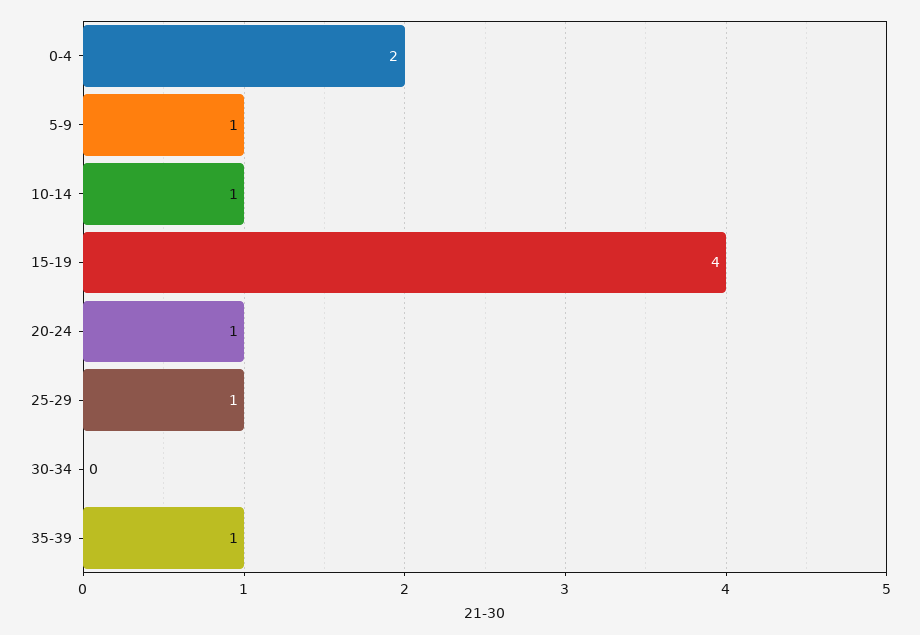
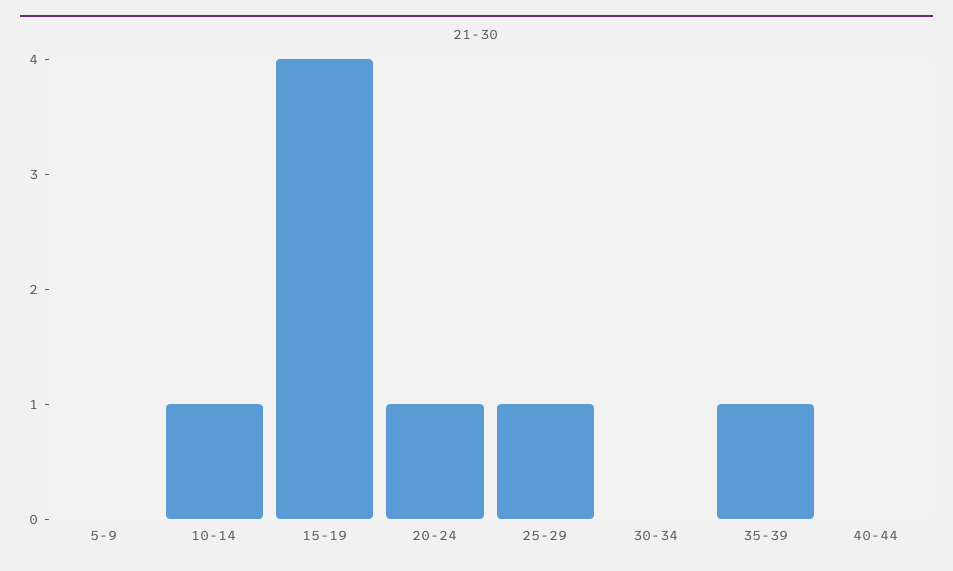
0-4: 2 -> none
5-9: 1 -> 0
40-44: none -> 0

